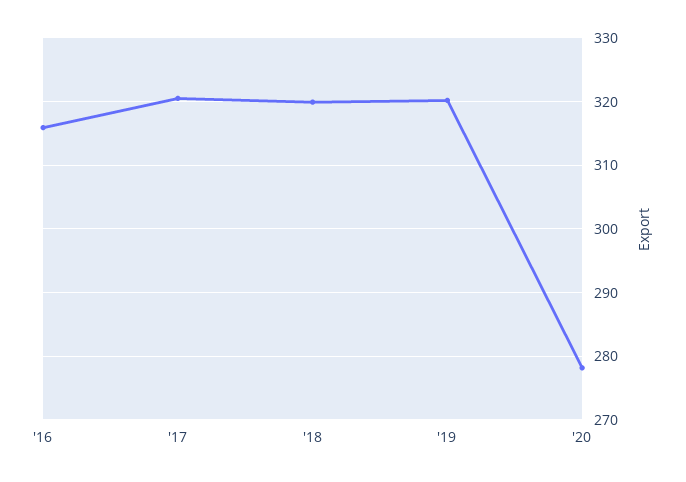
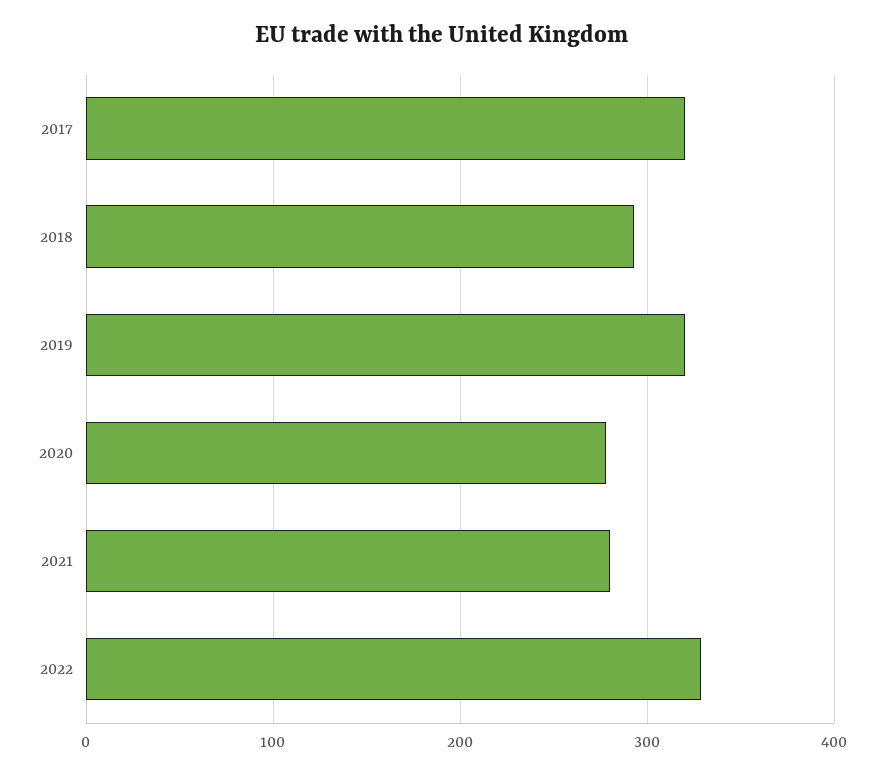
'16: 316 -> none
'18: 320 -> 290
2021: none -> 280
2022: none -> 330

